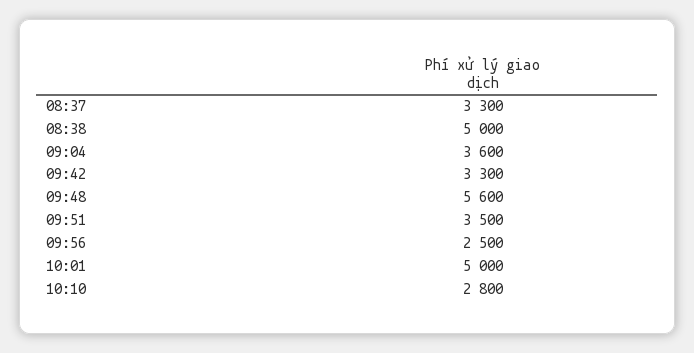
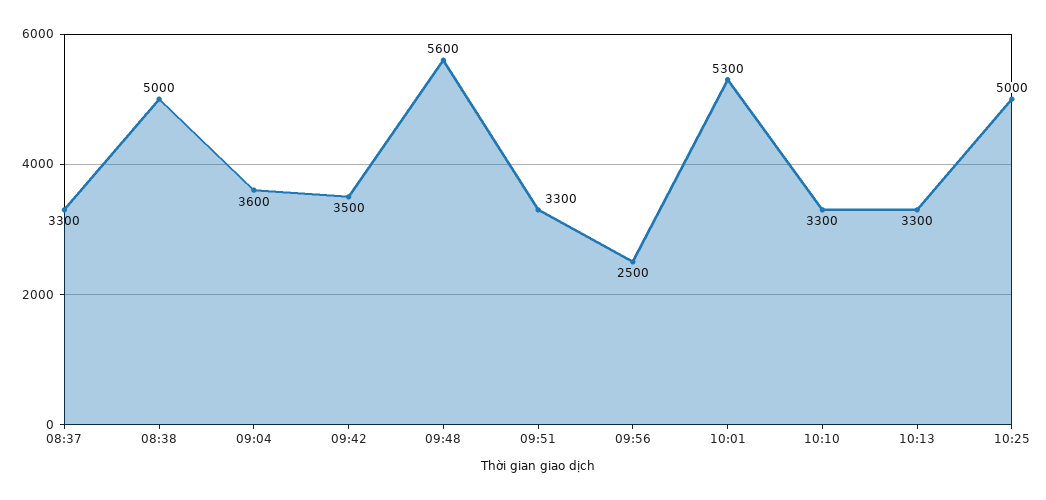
09:42: 3300 -> 3500
09:51: 3500 -> 3300
10:01: 5000 -> 5300
10:10: 2800 -> 3300
10:13: none -> 3300
10:25: none -> 5000

